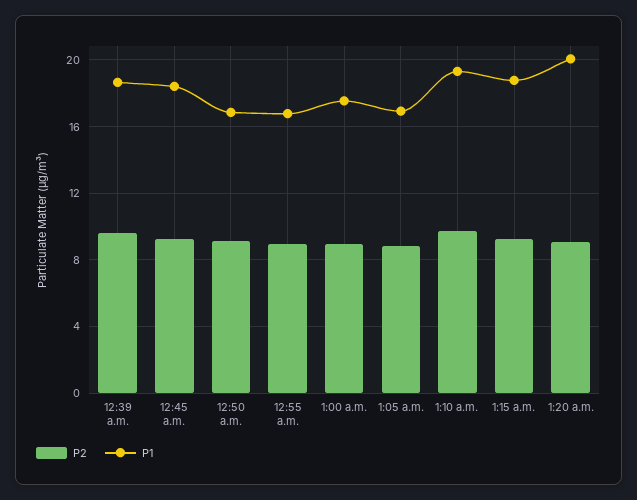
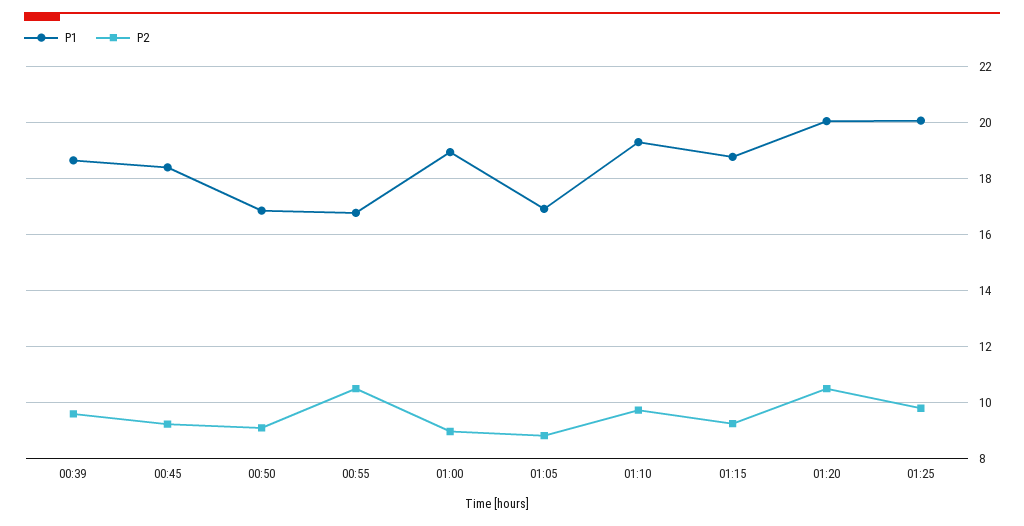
P2, 12:55 a.m.: 9 -> 10.5
P1, 1:00 a.m.: 17.5 -> 19
P2, 1:20 a.m.: 9 -> 10.5
P1, 01:25: none -> 20
P2, 01:25: none -> 9.75

